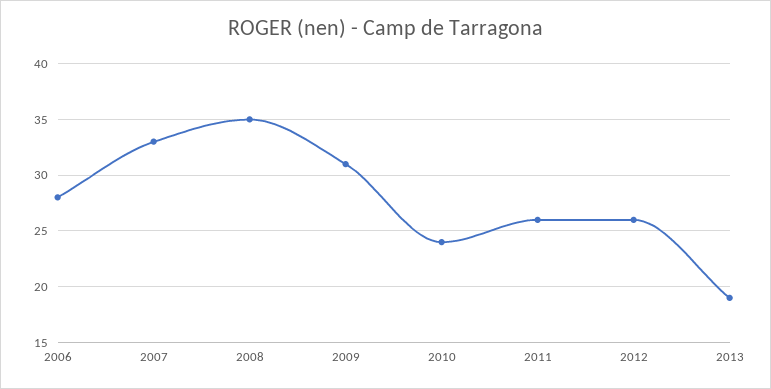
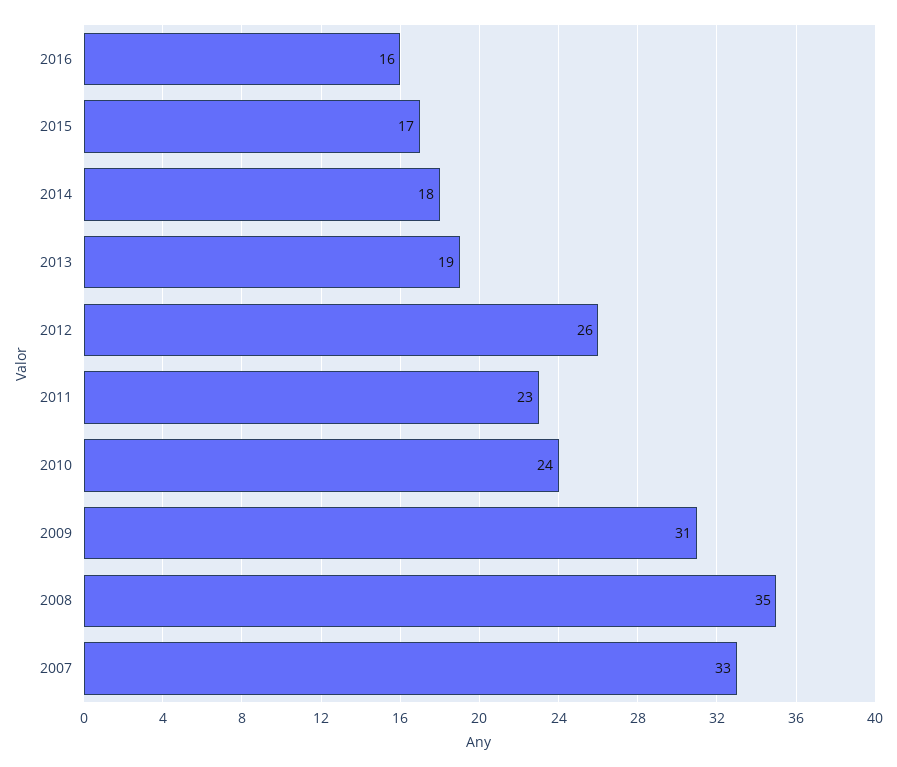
2006: 28 -> none
2011: 26 -> 23
2016: none -> 16
2015: none -> 17
2014: none -> 18

